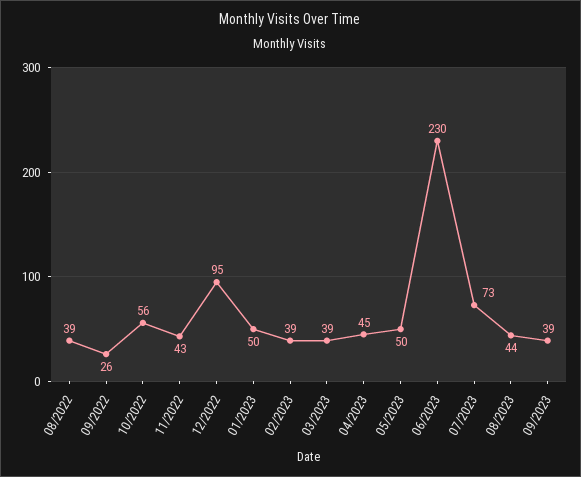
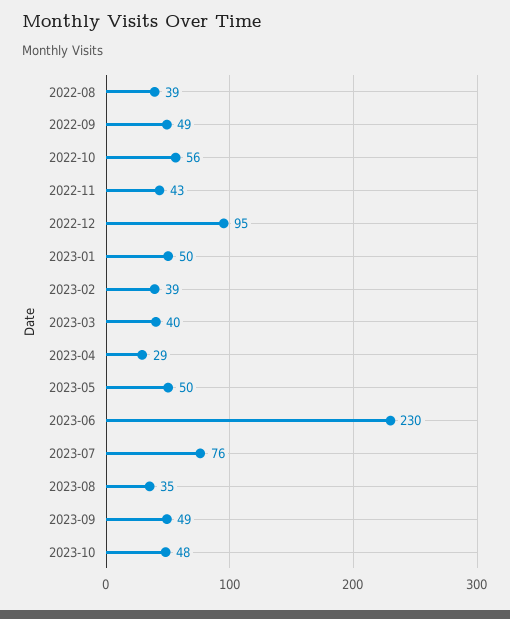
09/2022: 26 -> 49
03/2023: 39 -> 40
04/2023: 45 -> 29
07/2023: 73 -> 76
08/2023: 44 -> 35
09/2023: 39 -> 49
2023-10: none -> 48

